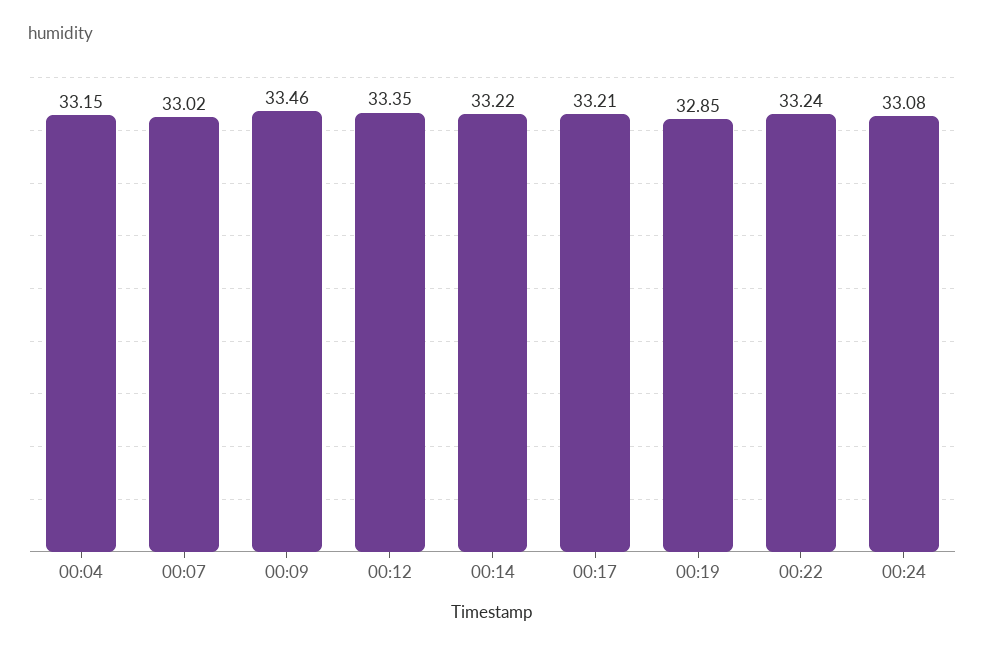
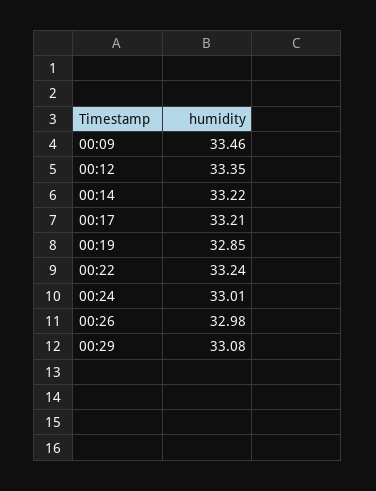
00:04: 33.15 -> none
00:07: 33.02 -> none
00:24: 33.08 -> 33.01
00:26: none -> 32.98
00:29: none -> 33.08

